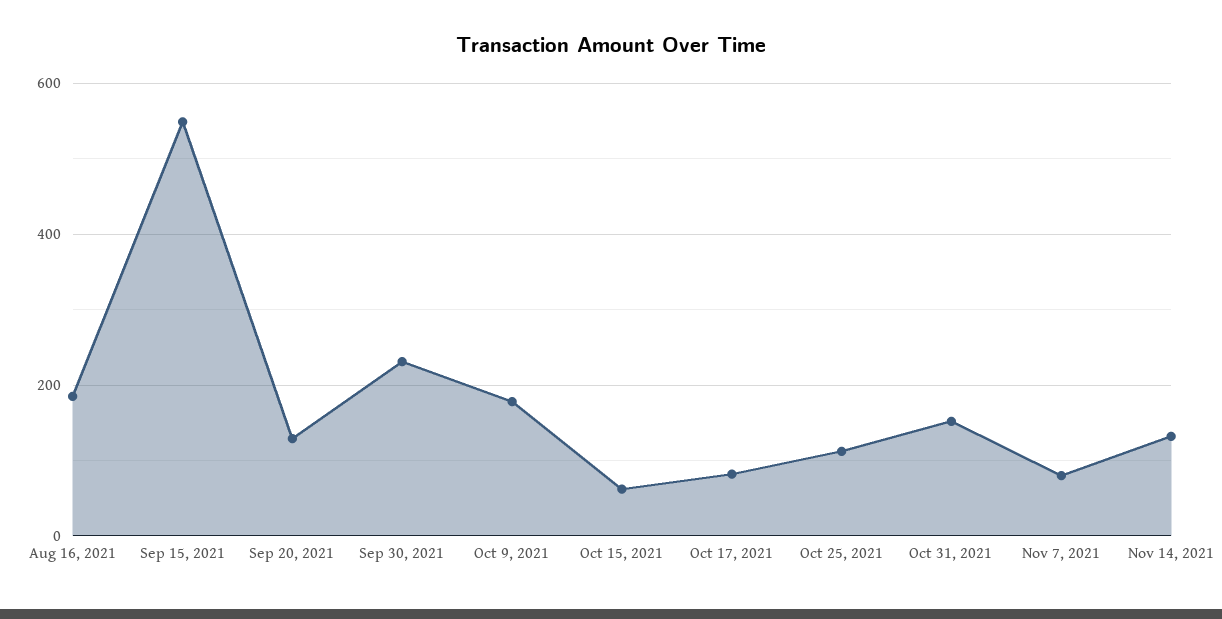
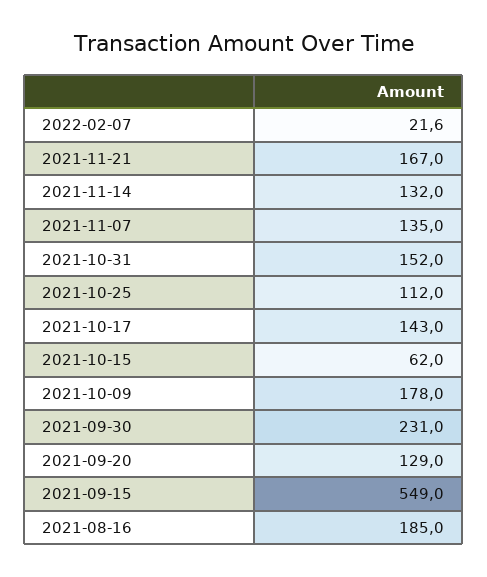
Oct 17, 2021: 80 -> 143
Nov 7, 2021: 80 -> 135
2022-02-07: none -> 21.6
2021-11-21: none -> 167

